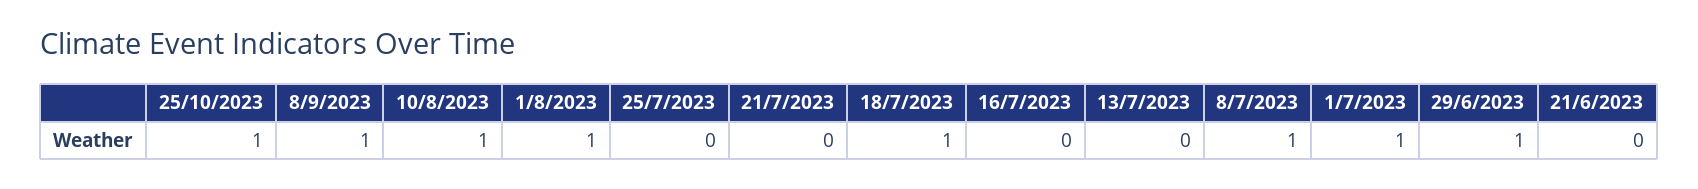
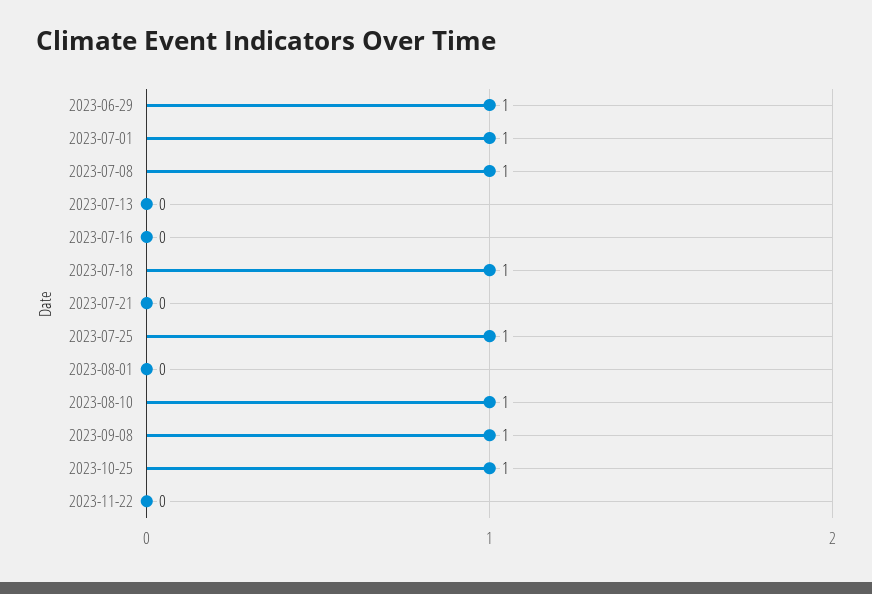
1/8/2023: 1 -> 0
25/7/2023: 0 -> 1
21/6/2023: 0 -> none
2023-11-22: none -> 0

